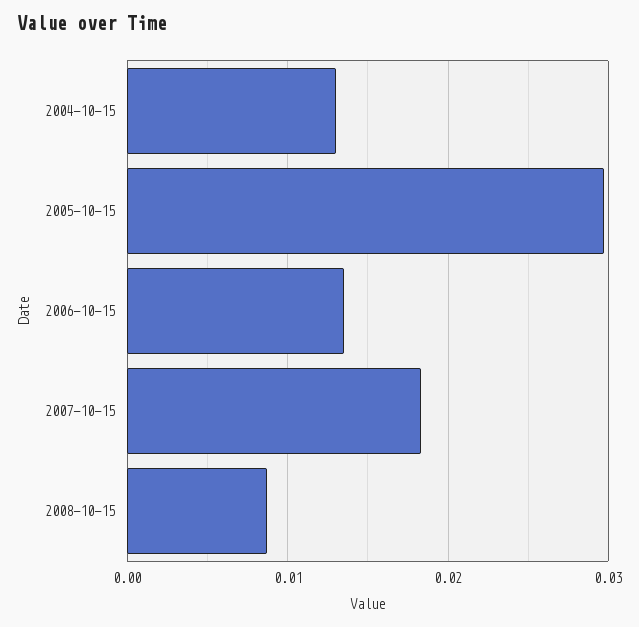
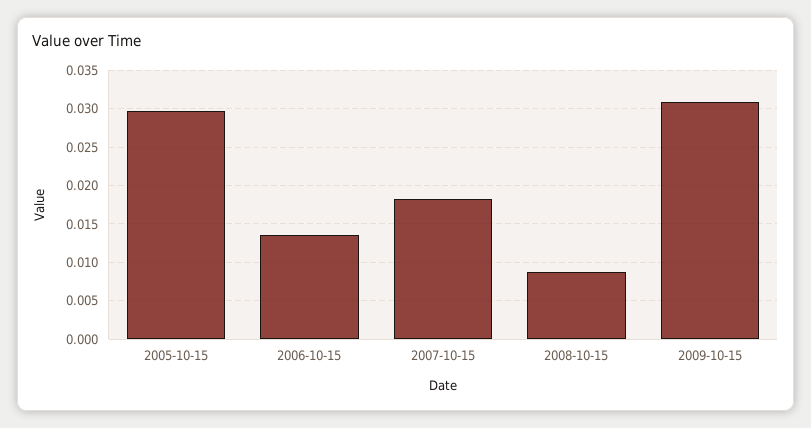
2004-10-15: 0.013 -> none
2009-10-15: none -> 0.031

